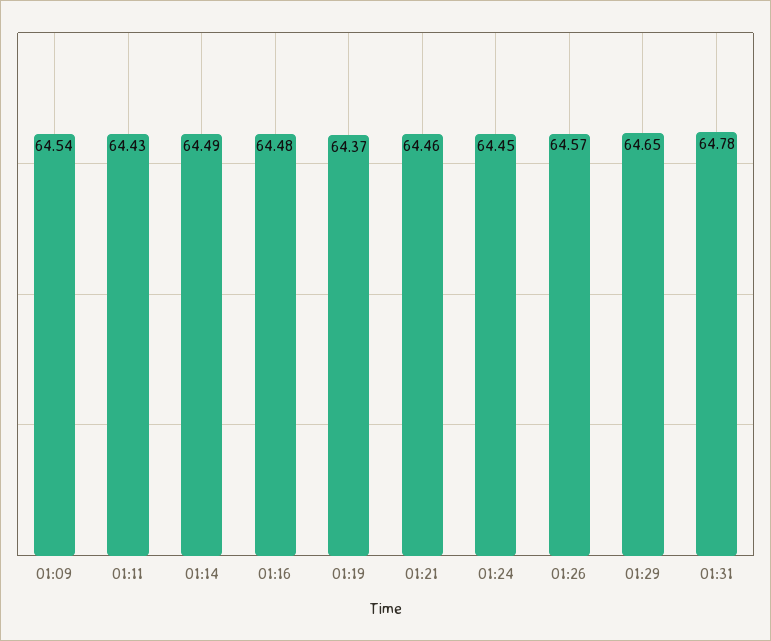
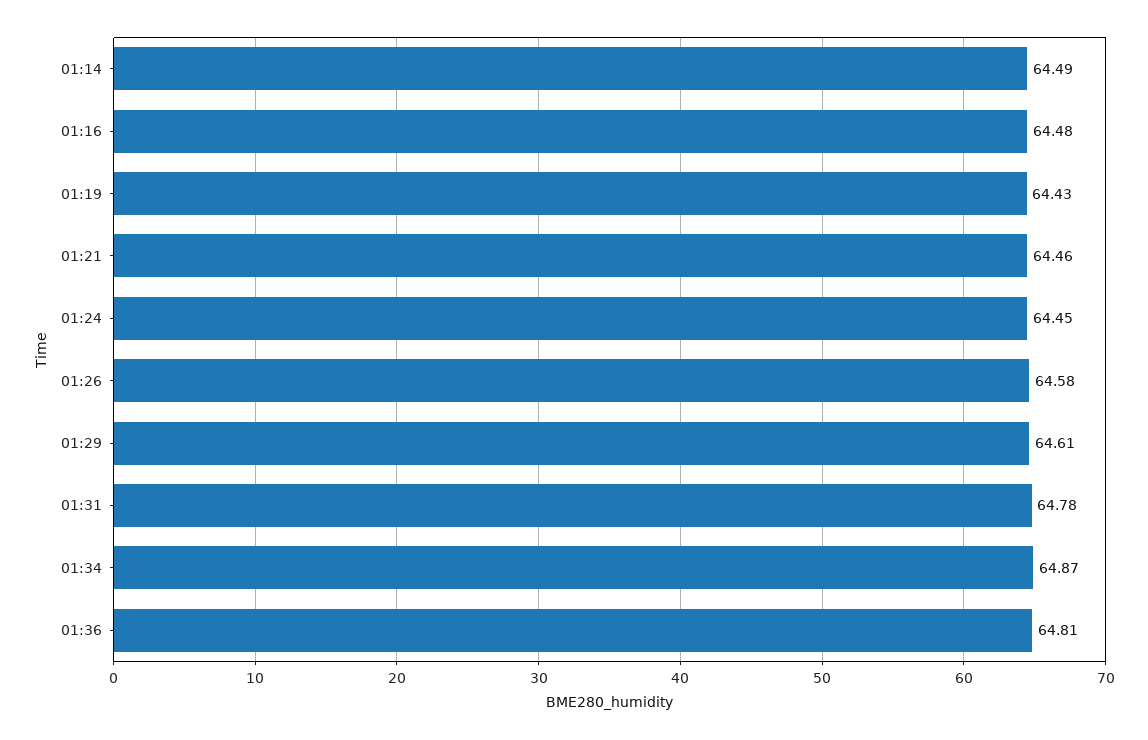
01:09: 64.54 -> none
01:11: 64.43 -> none
01:19: 64.37 -> 64.43
01:26: 64.57 -> 64.58
01:29: 64.65 -> 64.61
01:34: none -> 64.87
01:36: none -> 64.81

